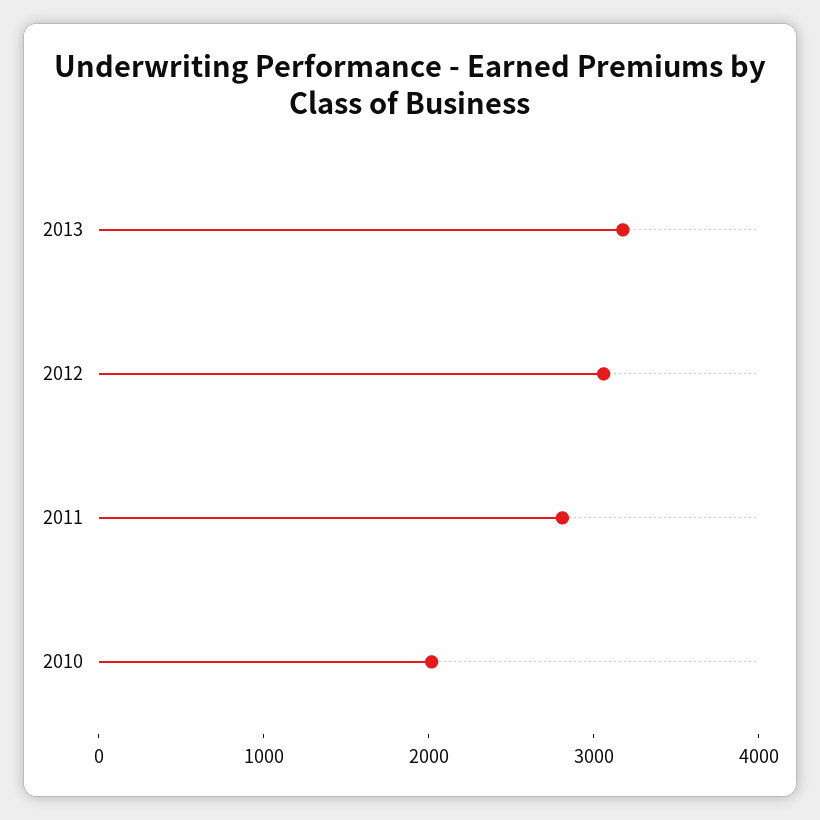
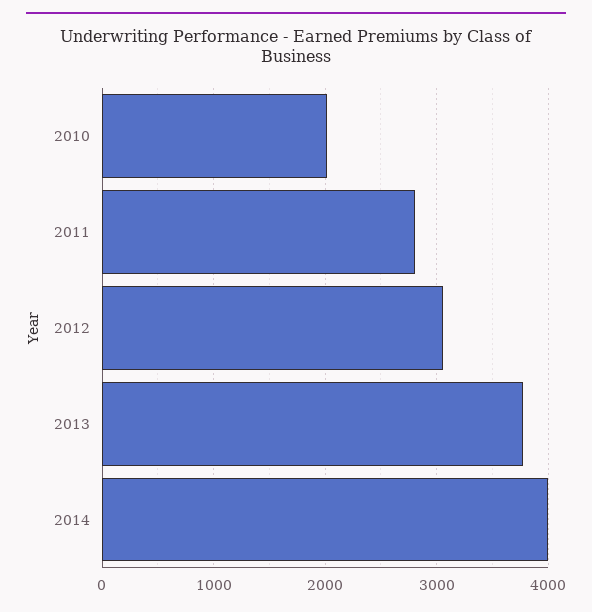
2013: 3200 -> 3800
2014: none -> 4000

